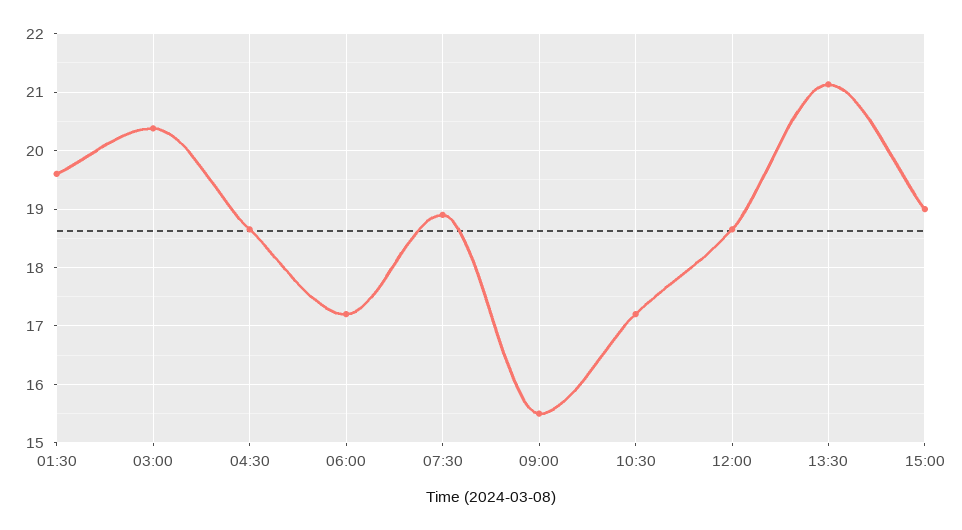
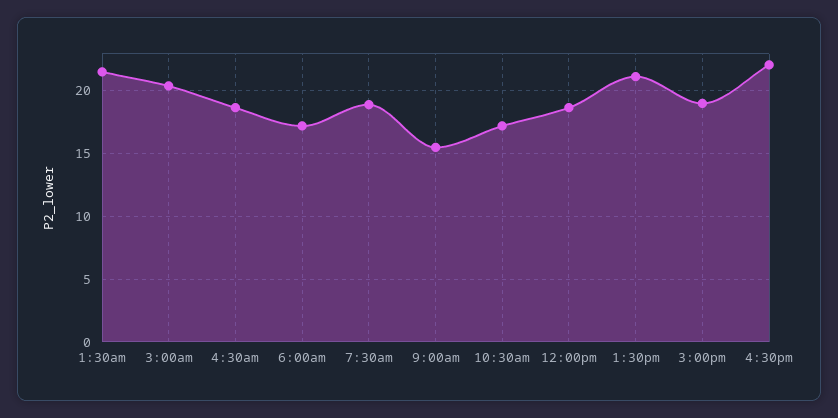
01:30: 19.6 -> 21.5
4:30pm: none -> 22

